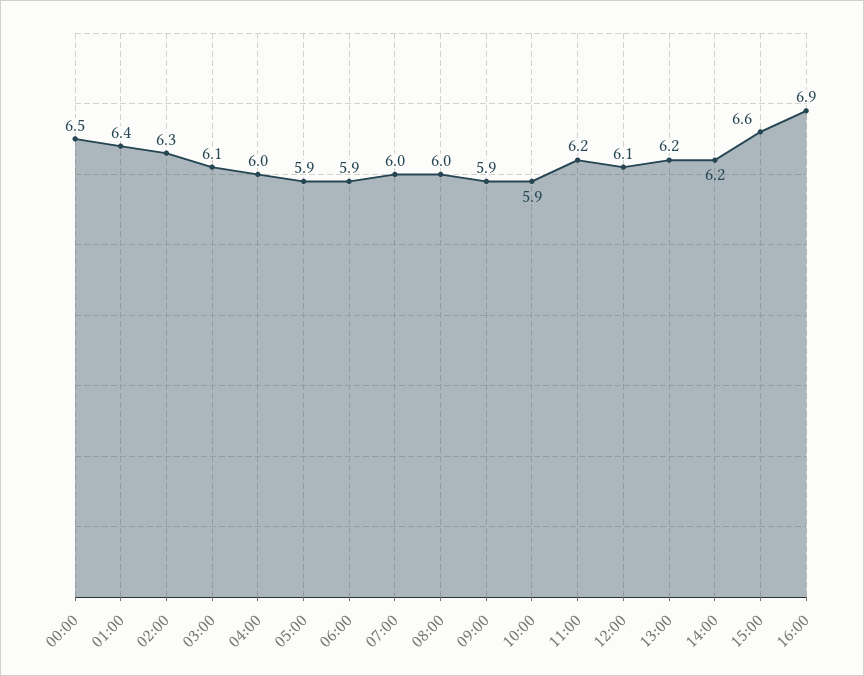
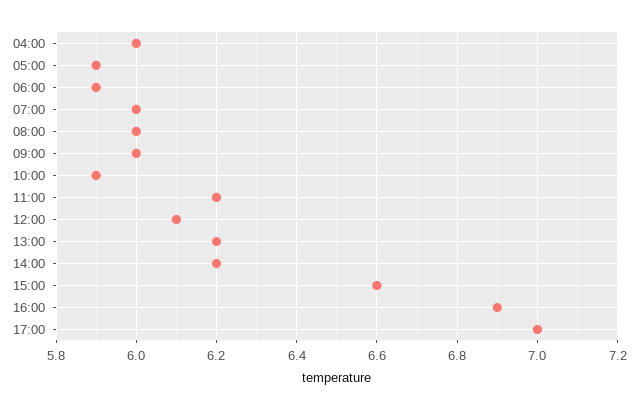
00:00: 6.5 -> none
01:00: 6.4 -> none
02:00: 6.3 -> none
03:00: 6.1 -> none
09:00: 5.9 -> 6
17:00: none -> 7

